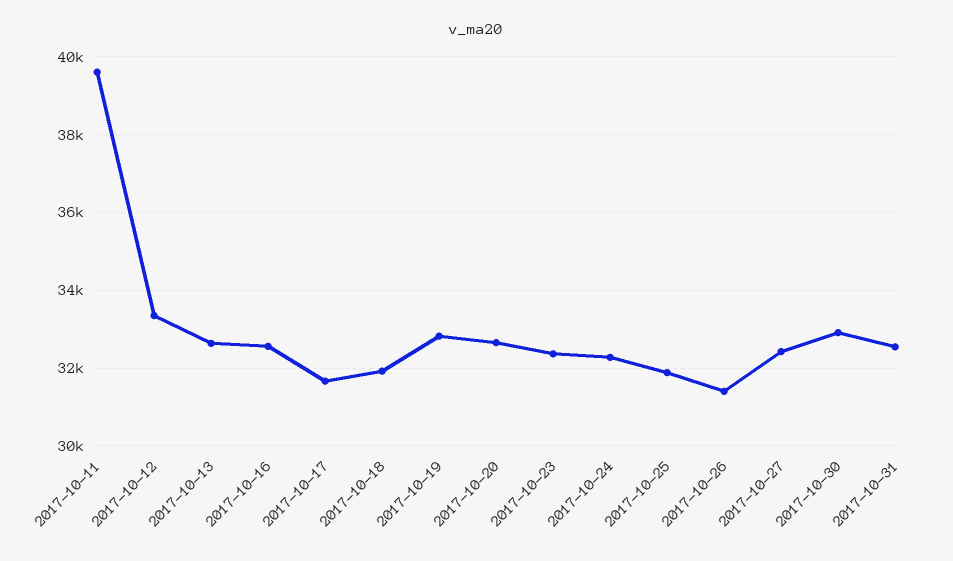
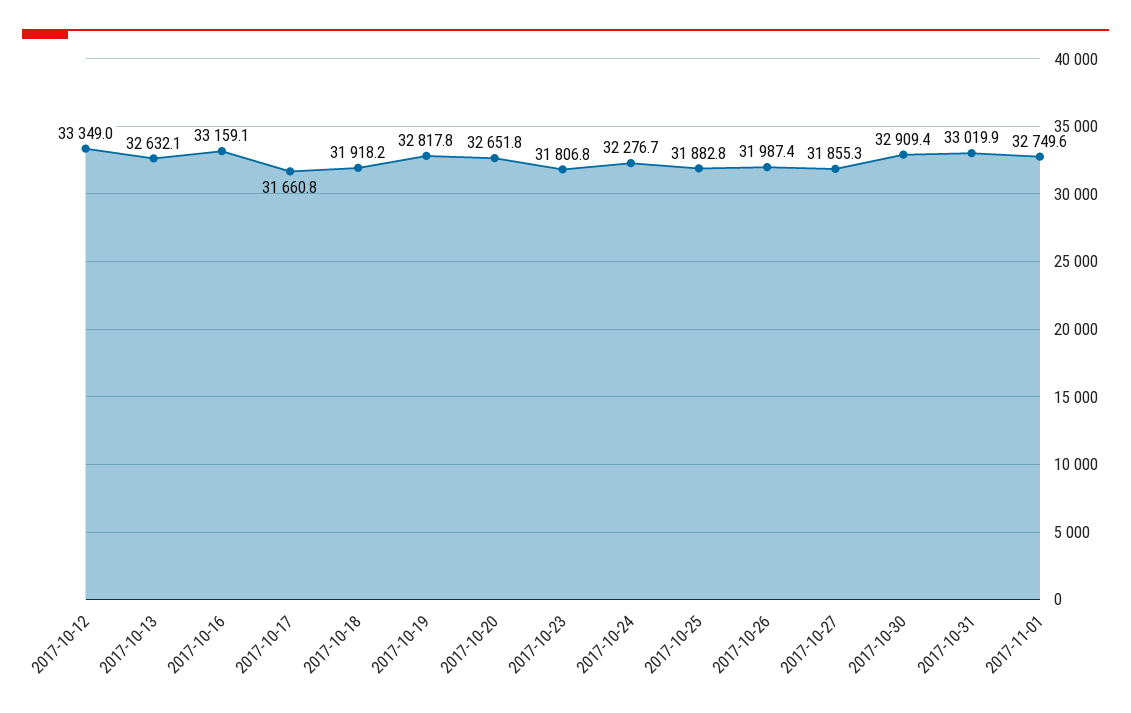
2017-10-11: 39600 -> none
2017-10-16: 32600 -> 33159.1
2017-10-23: 32400 -> 31806.8
2017-10-26: 31400 -> 31987.4
2017-10-27: 32400 -> 31855.3
2017-10-31: 32600 -> 33019.9
2017-11-01: none -> 32749.6

